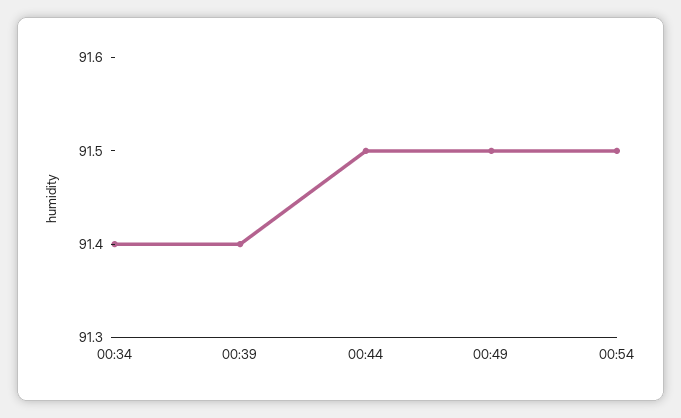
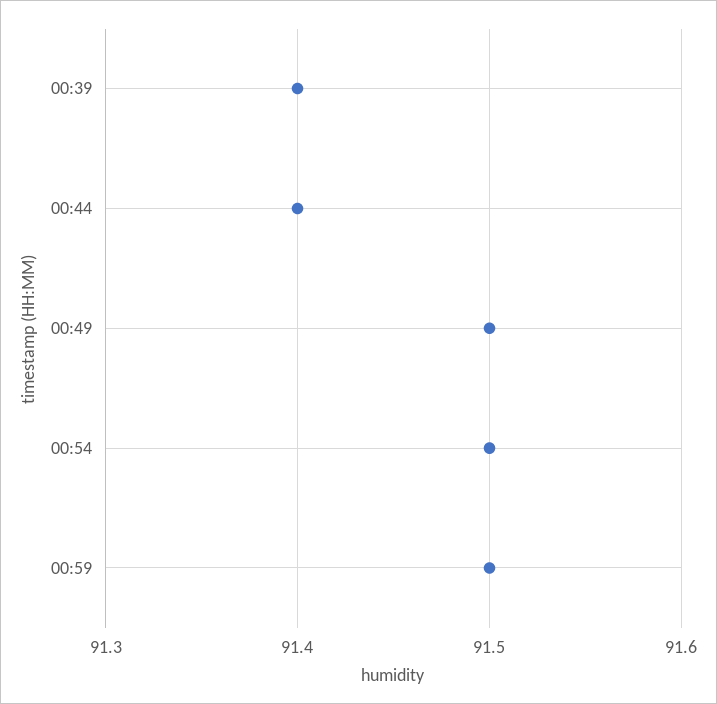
00:34: 91.4 -> none
00:44: 91.5 -> 91.4
00:59: none -> 91.5

